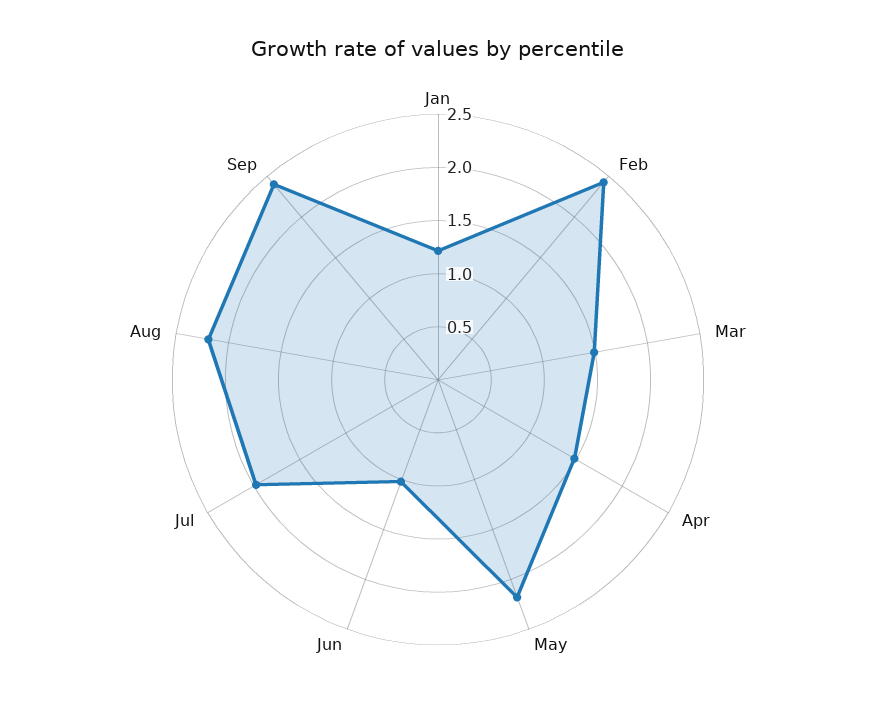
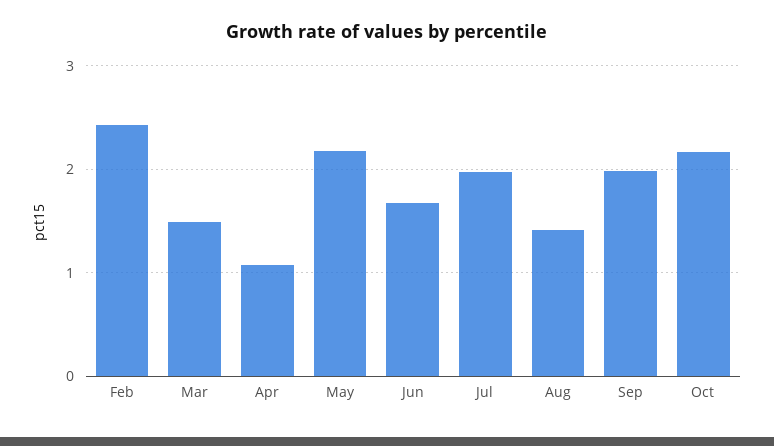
Jan: 1.2 -> none
Apr: 1.5 -> 1.1
Jun: 1 -> 1.7
Aug: 2.2 -> 1.4
Sep: 2.4 -> 2
Oct: none -> 2.2

